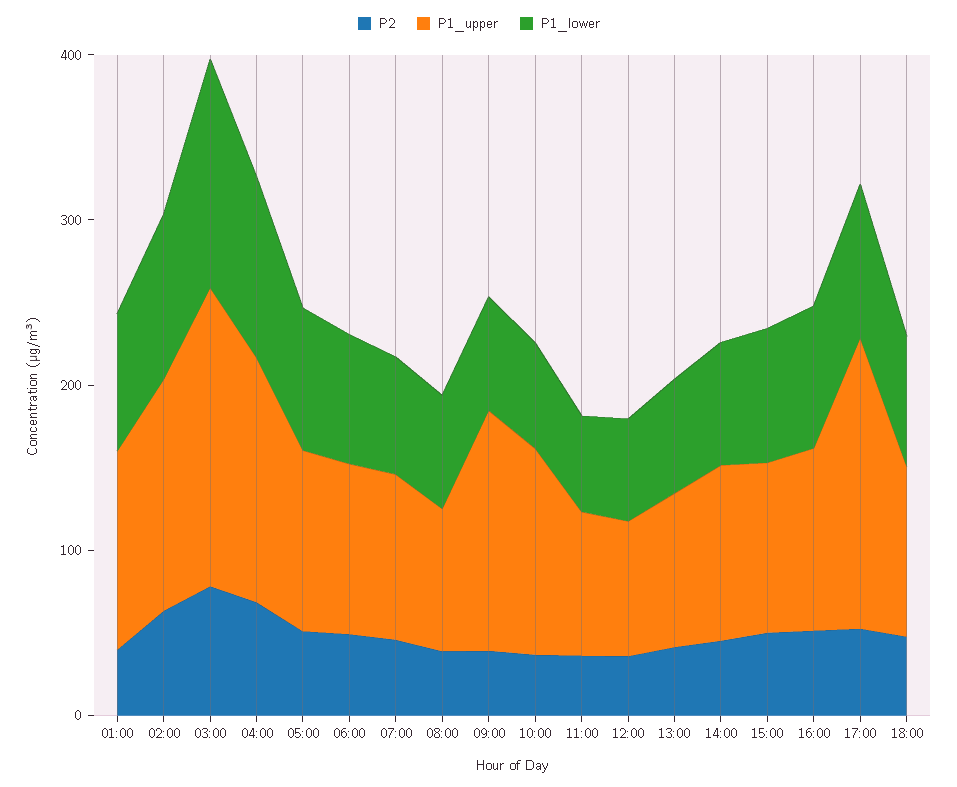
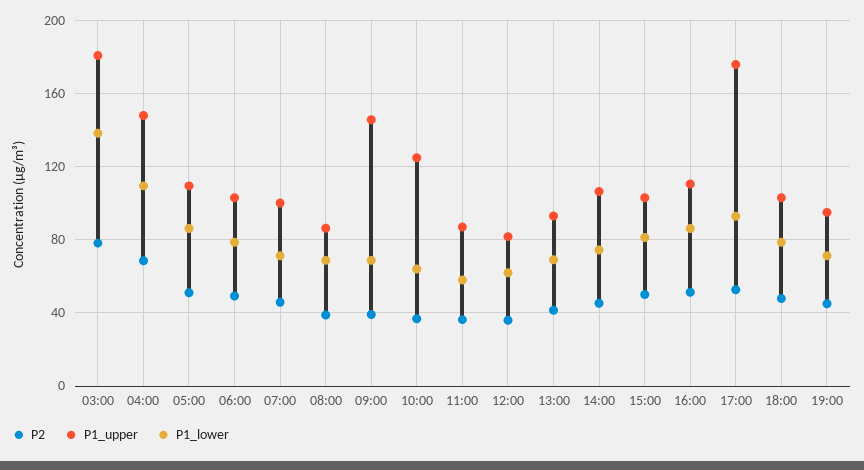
P2, 01:00: 40 -> none
P1_upper, 01:00: 120 -> none
P1_lower, 01:00: 80 -> none
P2, 02:00: 60 -> none
P1_upper, 02:00: 140 -> none
P1_lower, 02:00: 100 -> none
P2, 19:00: none -> 45
P1_upper, 19:00: none -> 95
P1_lower, 19:00: none -> 70

